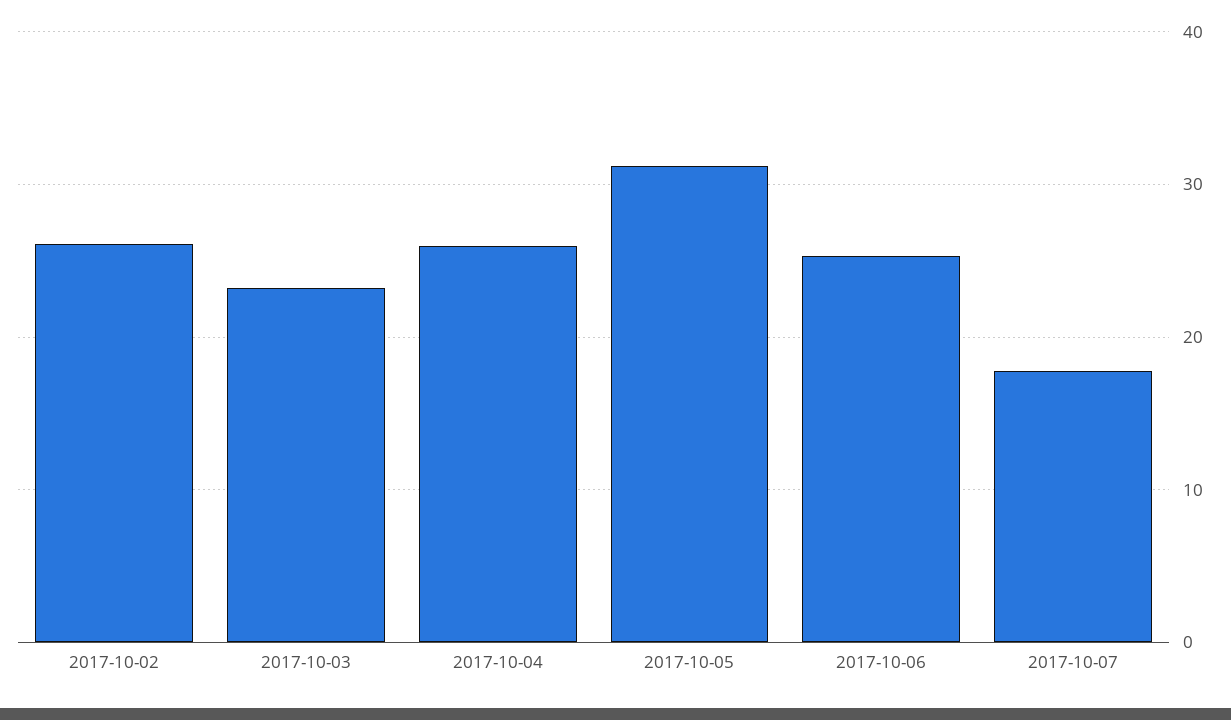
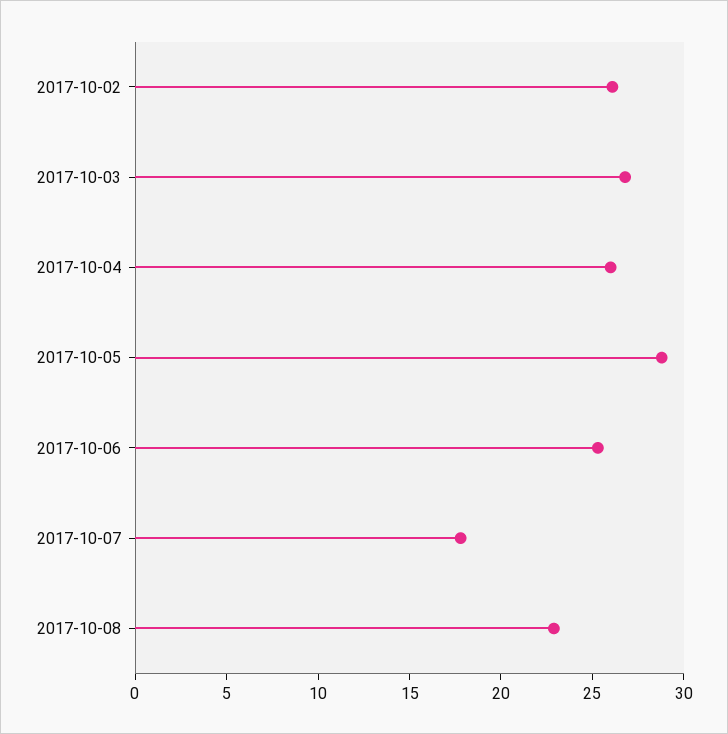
2017-10-03: 23 -> 27
2017-10-05: 31 -> 29
2017-10-08: none -> 23

